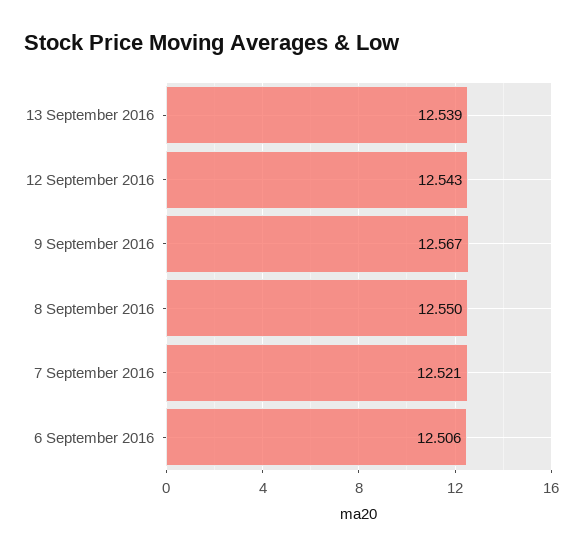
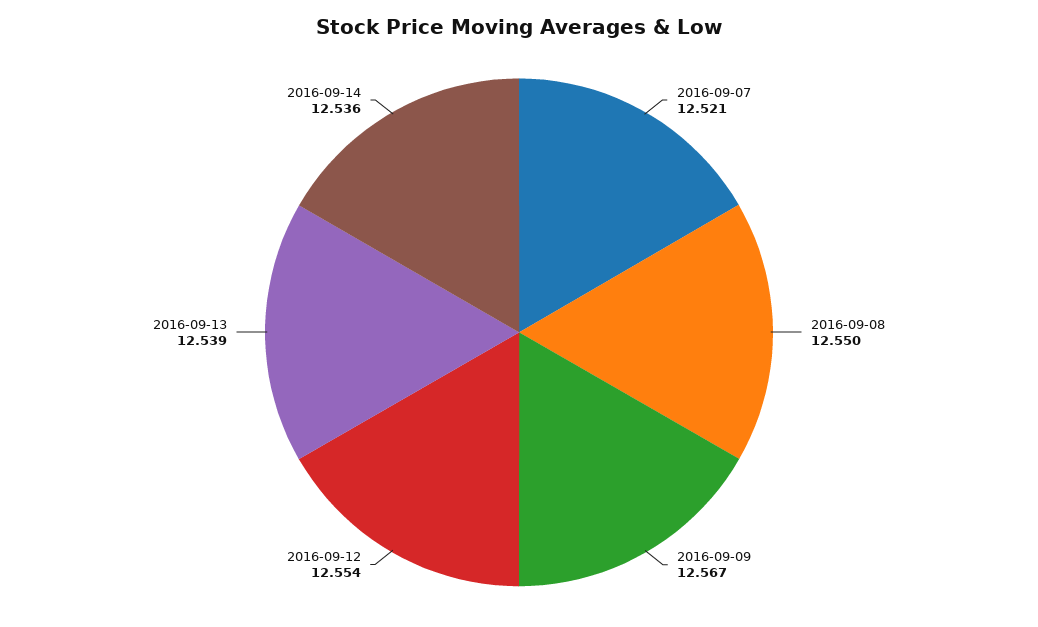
12 September 2016: 12.543 -> 12.554
6 September 2016: 12.506 -> none
2016-09-14: none -> 12.536

